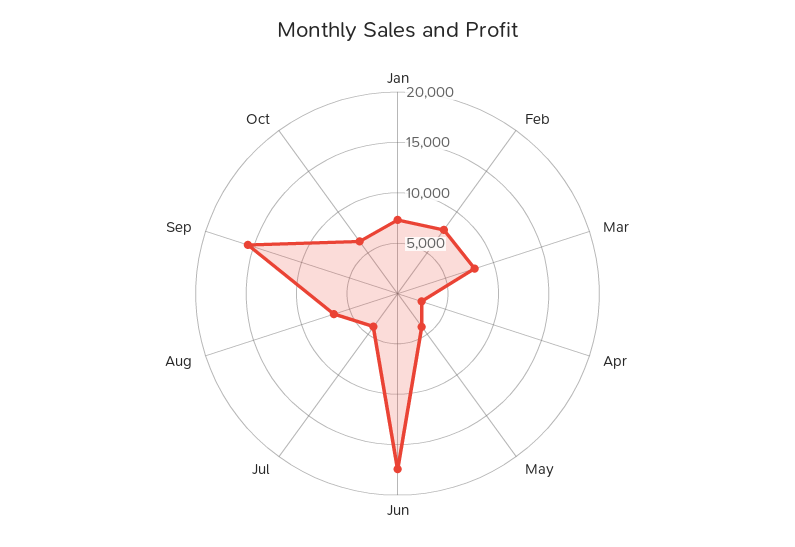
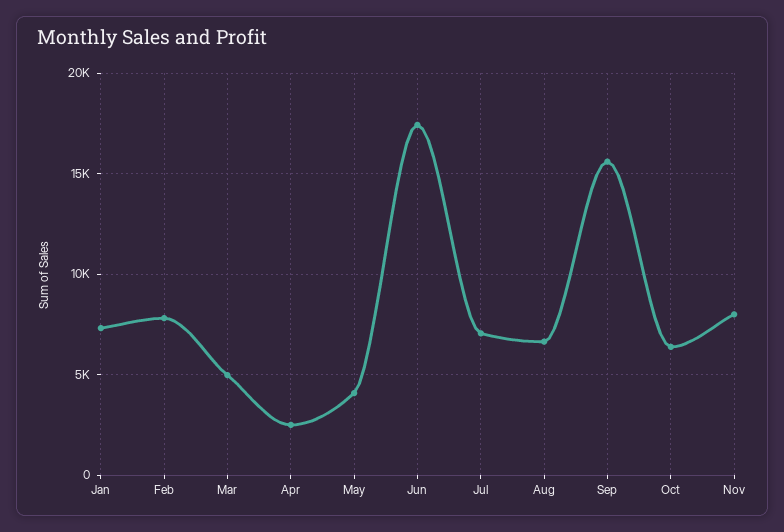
Mar: 8000 -> 5000
Jul: 4000 -> 7000
Nov: none -> 8000

